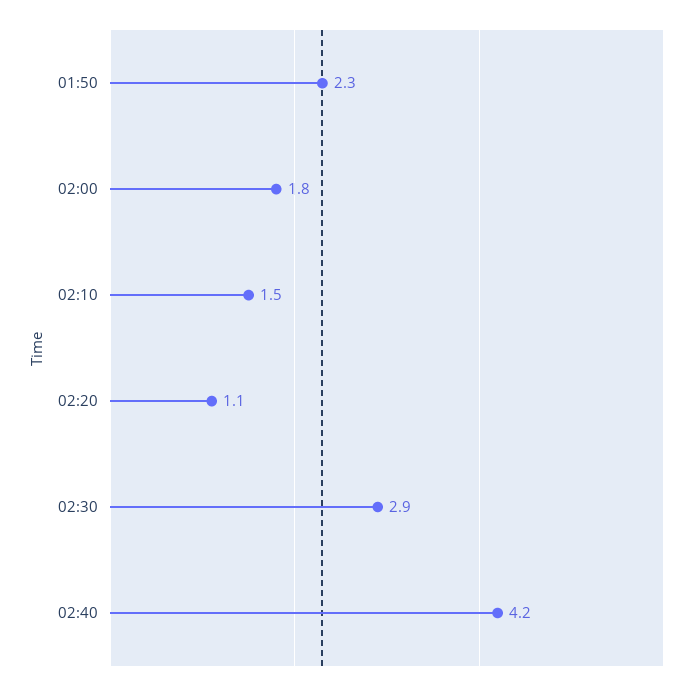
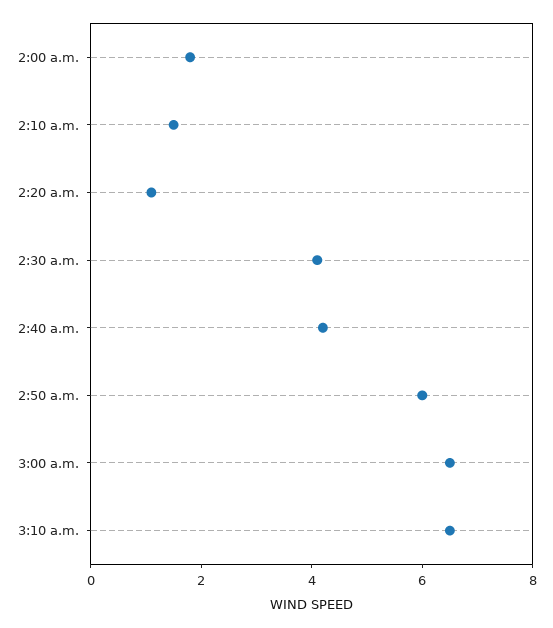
01:50: 2.3 -> none
02:30: 2.9 -> 4
2:50 a.m.: none -> 6
3:00 a.m.: none -> 6.5
3:10 a.m.: none -> 6.5

